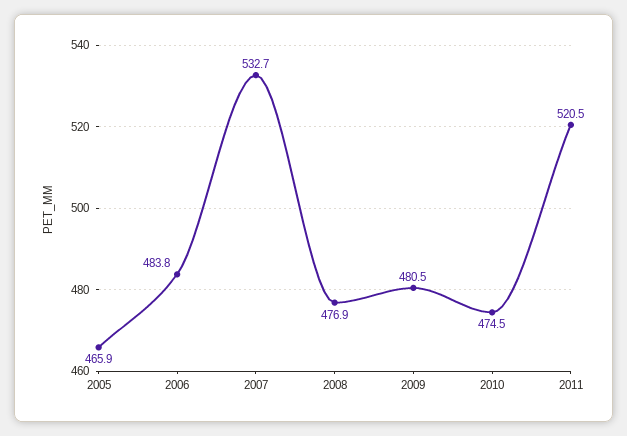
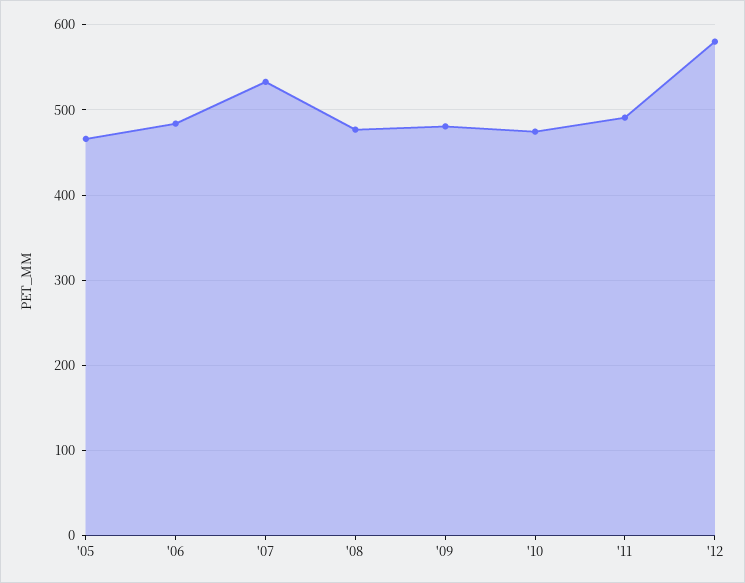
2011: 520.5 -> 490
'12: none -> 580

